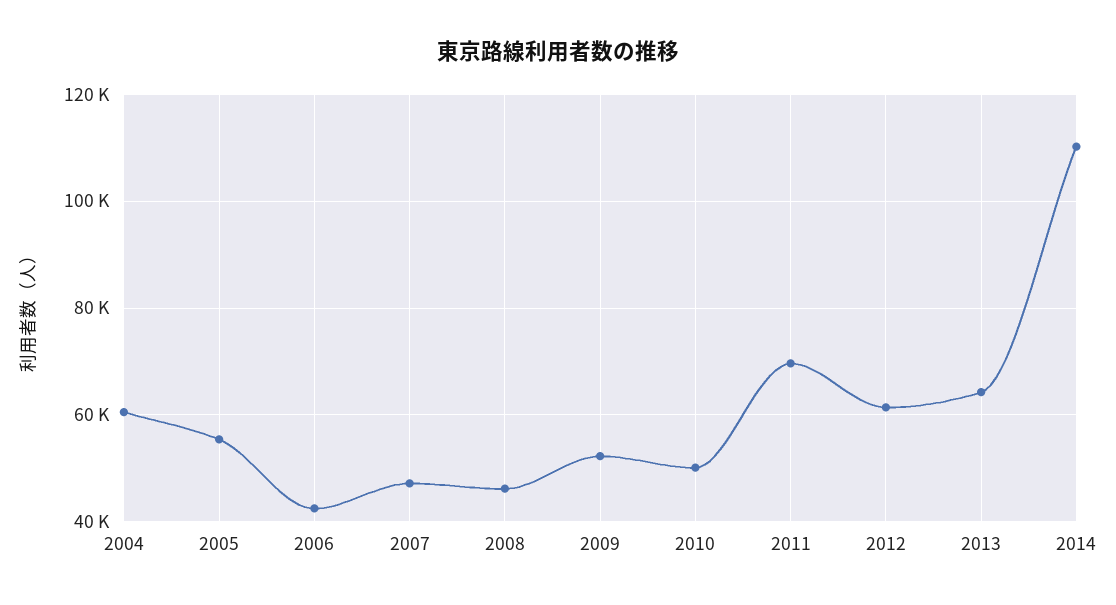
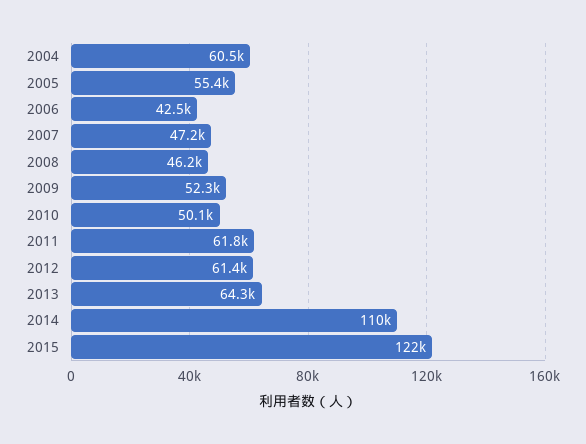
2011: 70000 -> 61800
2015: none -> 122000

